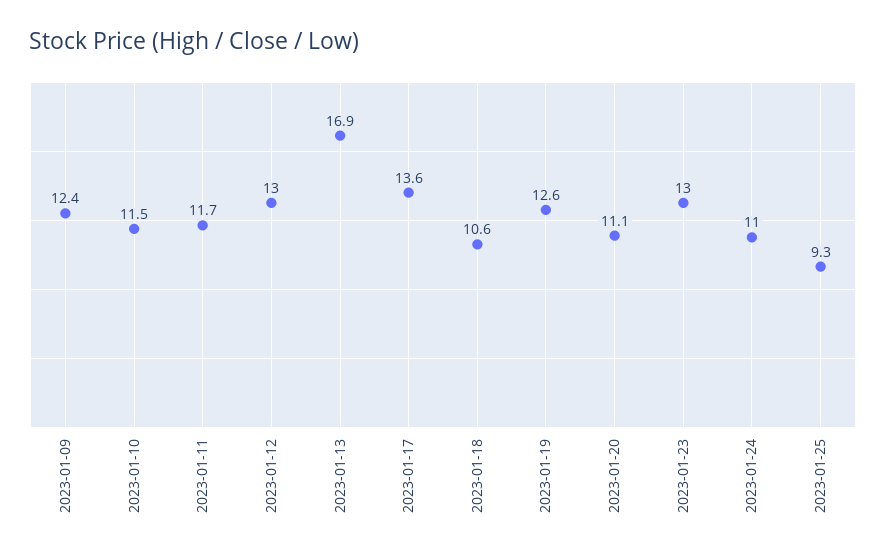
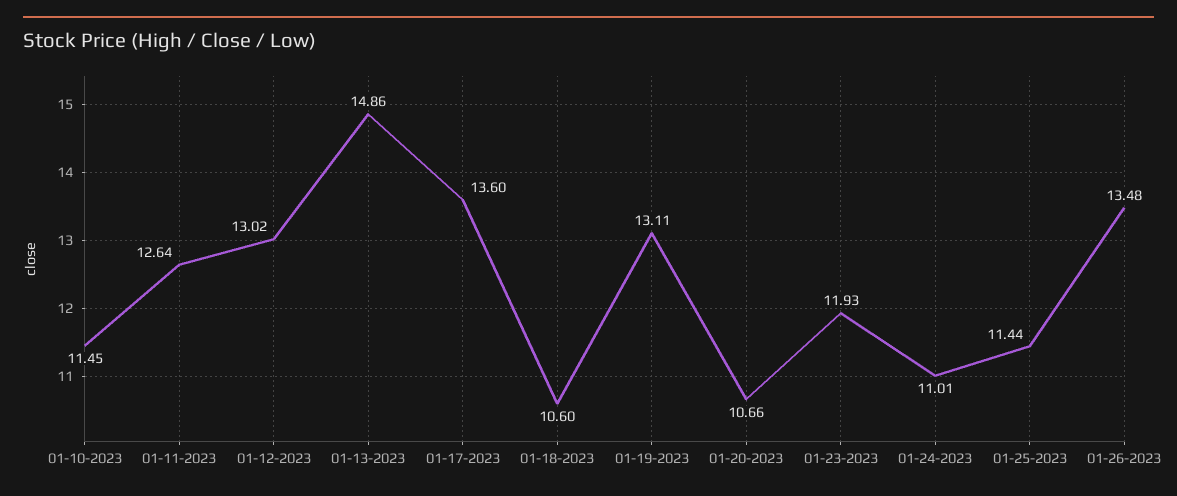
2023-01-09: 12.4 -> none
2023-01-11: 11.7 -> 12.64
2023-01-13: 16.9 -> 14.86
2023-01-19: 12.6 -> 13.11
2023-01-20: 11.1 -> 10.66
2023-01-23: 13 -> 11.93
2023-01-25: 9.3 -> 11.44
01-26-2023: none -> 13.48

